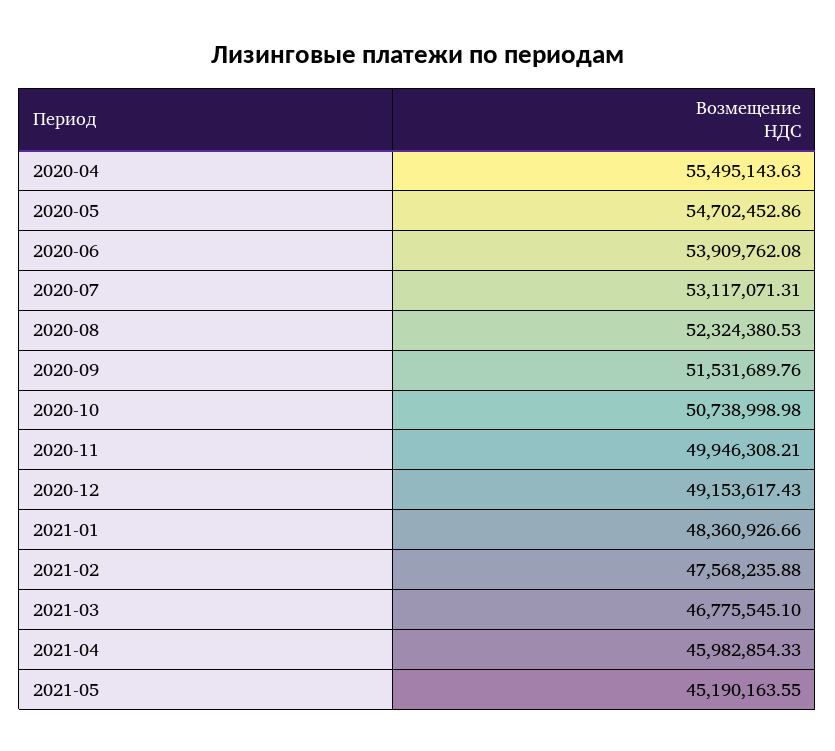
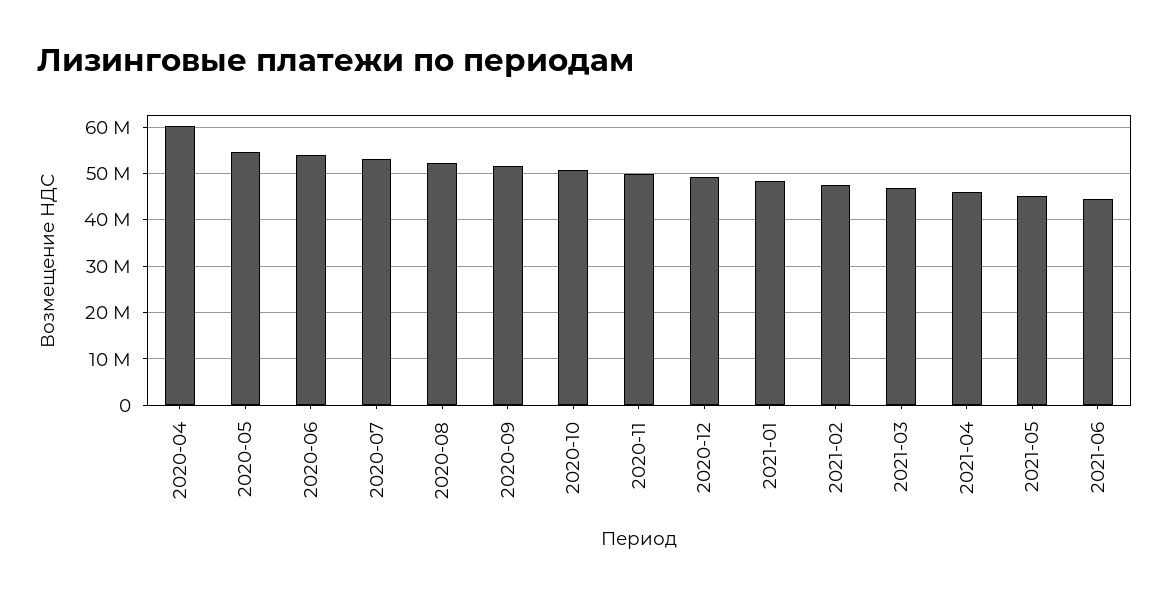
2020-04: 55495143.63 -> 60000000
2021-06: none -> 44000000

